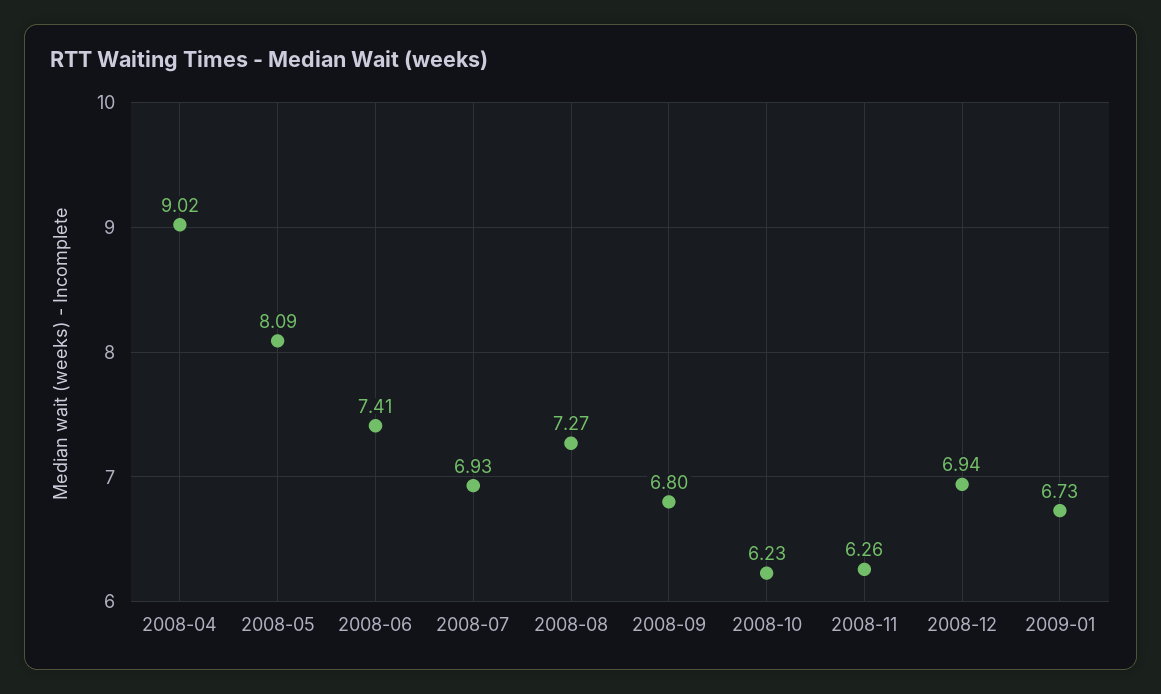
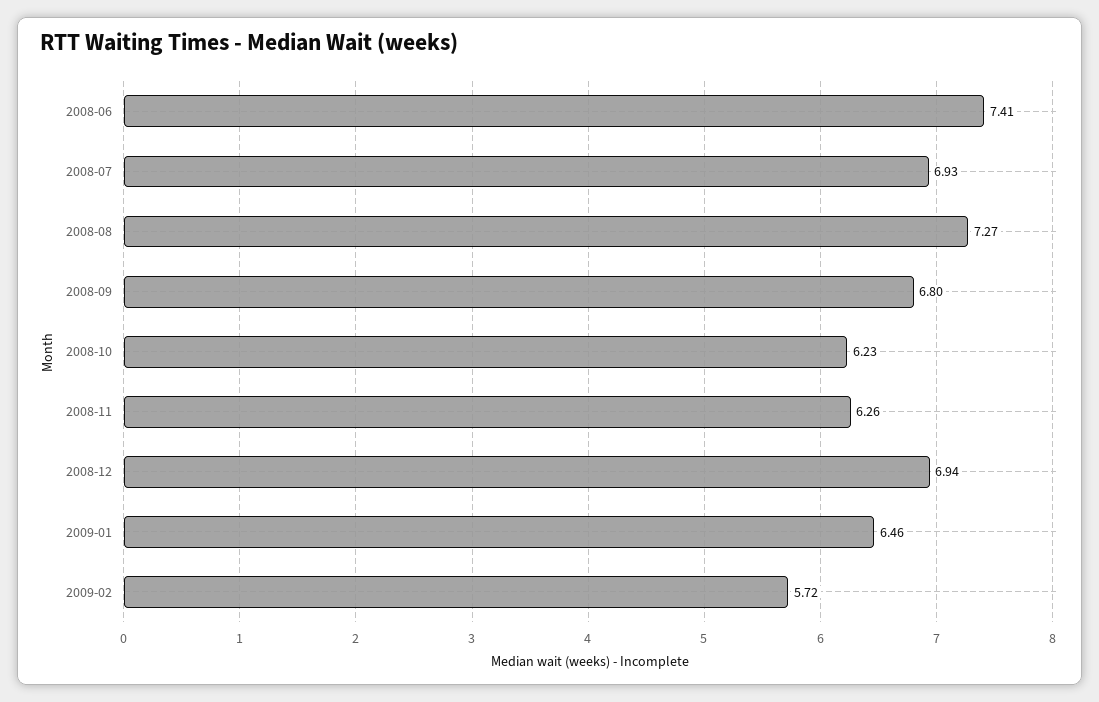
2008-04: 9.02 -> none
2008-05: 8.09 -> none
2009-01: 6.73 -> 6.46
2009-02: none -> 5.72

